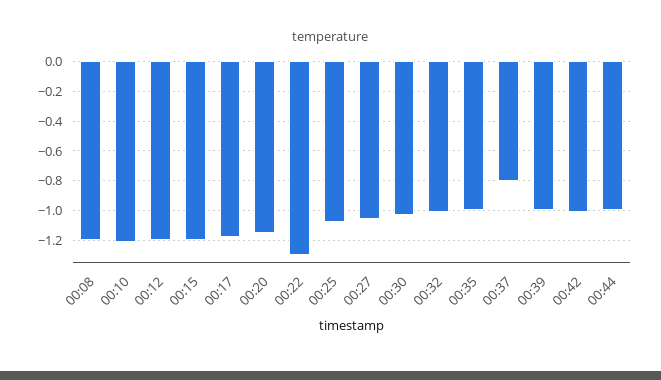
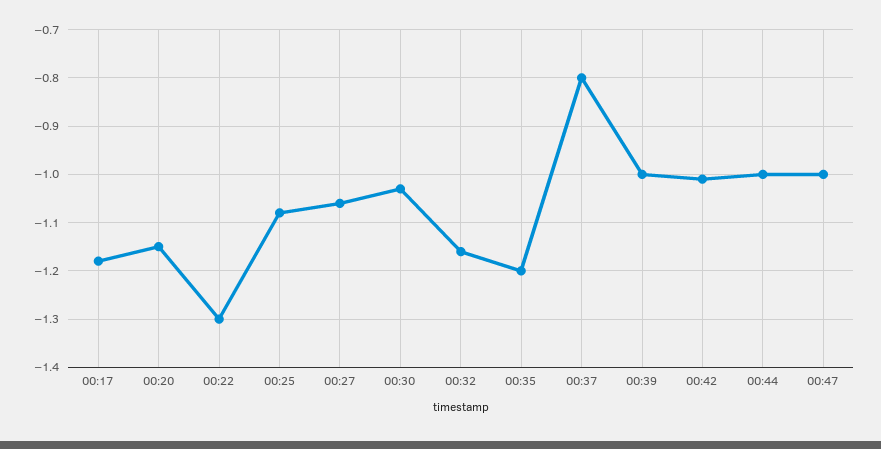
00:08: -1.2 -> none
00:10: -1.2 -> none
00:12: -1.2 -> none
00:15: -1.2 -> none
00:32: -1 -> -1.15
00:35: -1 -> -1.2
00:47: none -> -1

